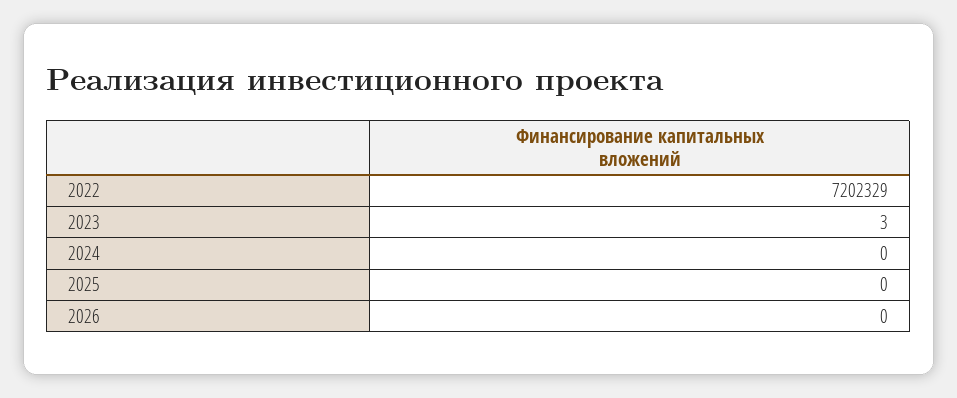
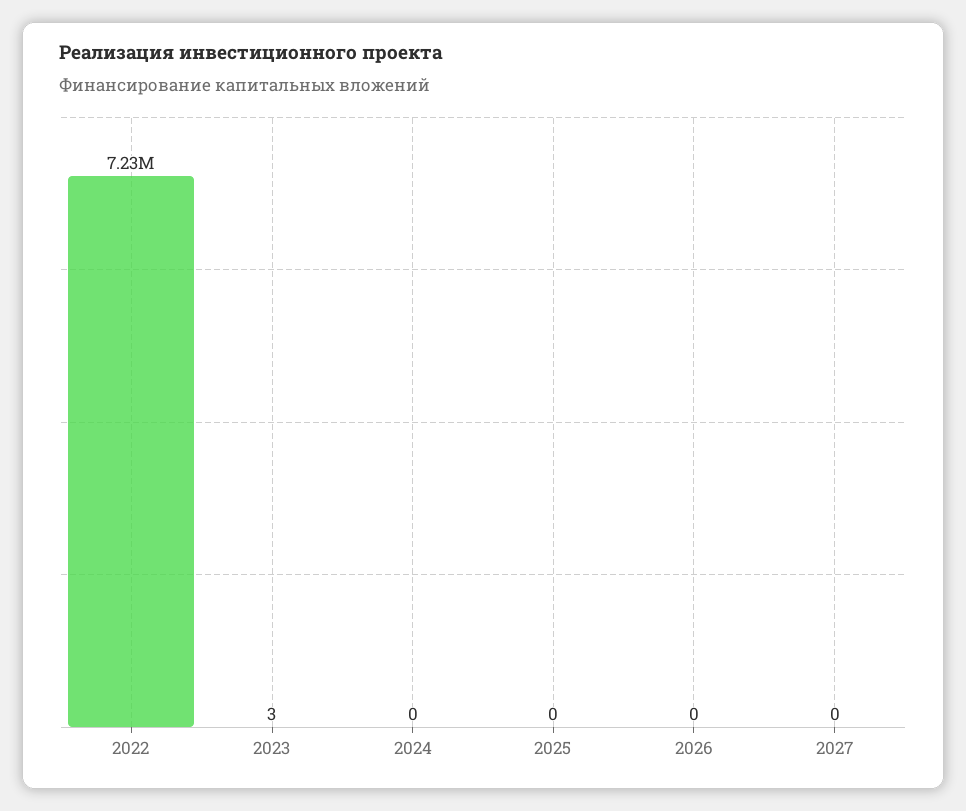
2022: 7202329 -> 7230000
2027: none -> 0

